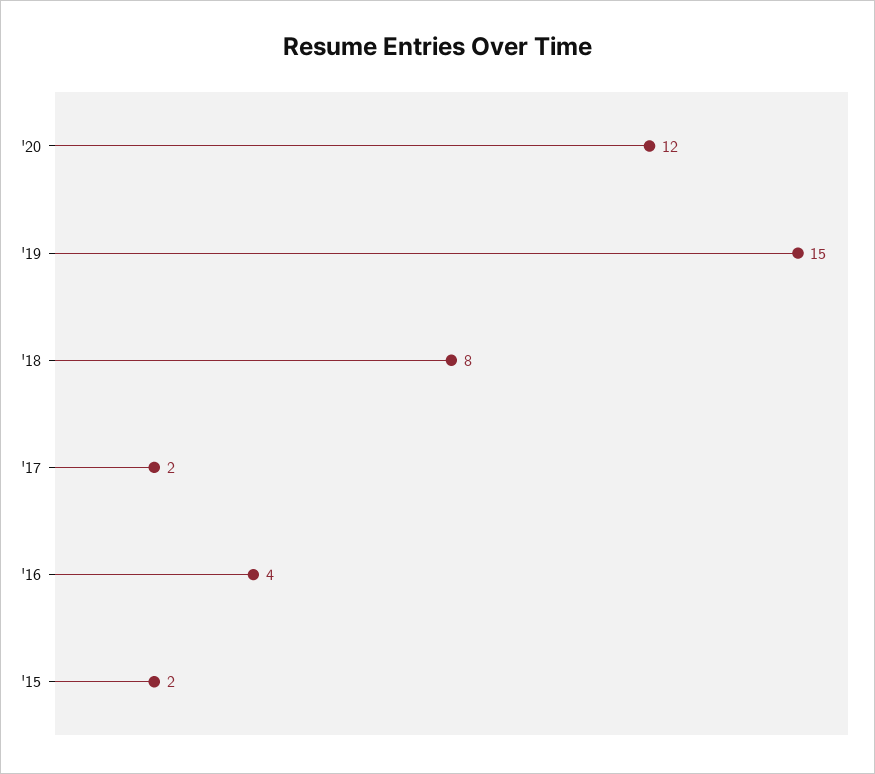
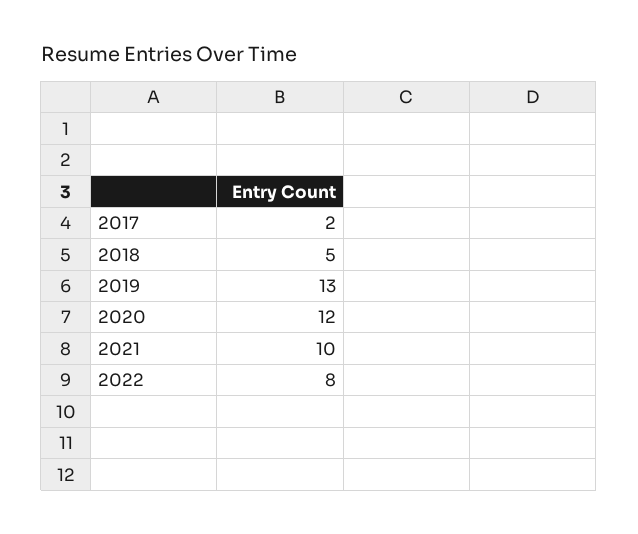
'19: 15 -> 13
'18: 8 -> 5
'16: 4 -> none
'15: 2 -> none
2021: none -> 10
2022: none -> 8

